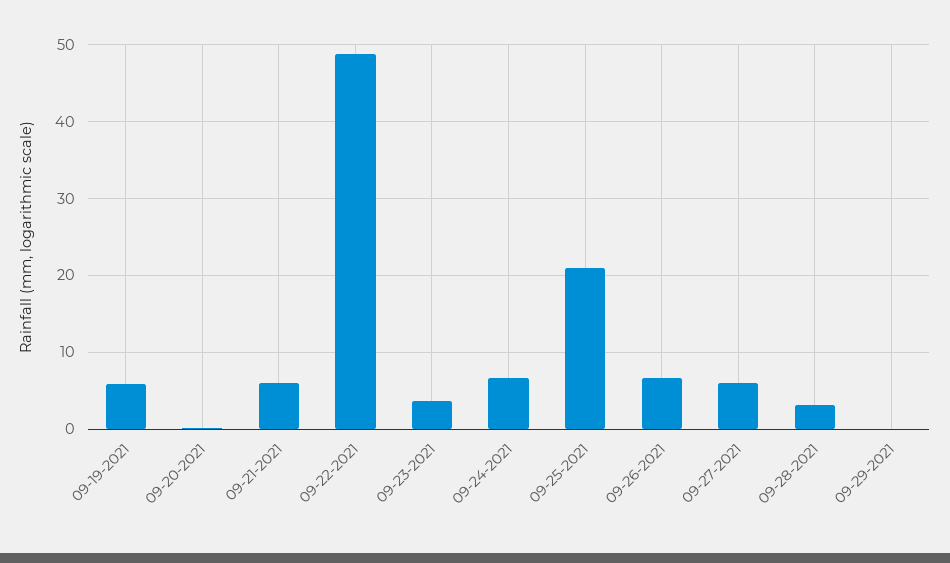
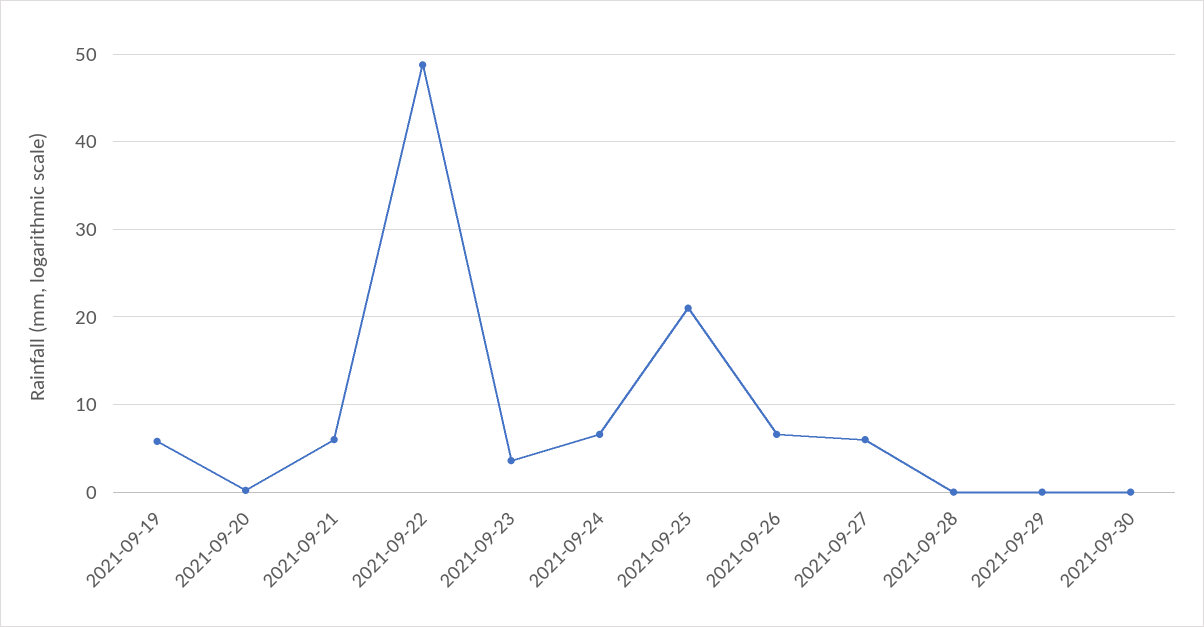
09-28-2021: 3 -> 0
2021-09-30: none -> 0

